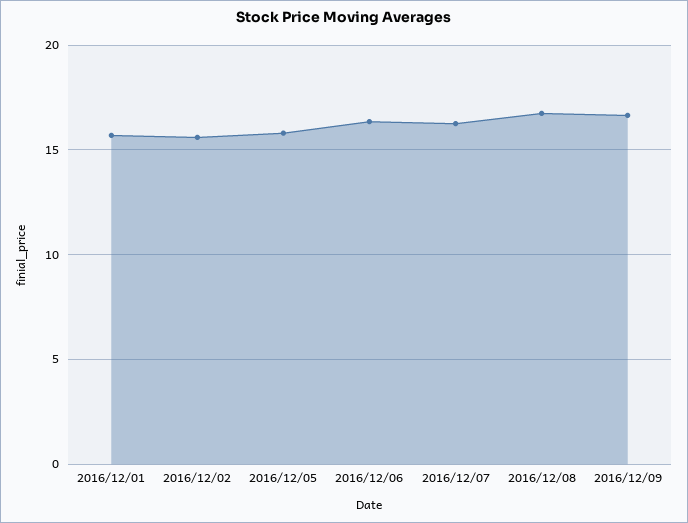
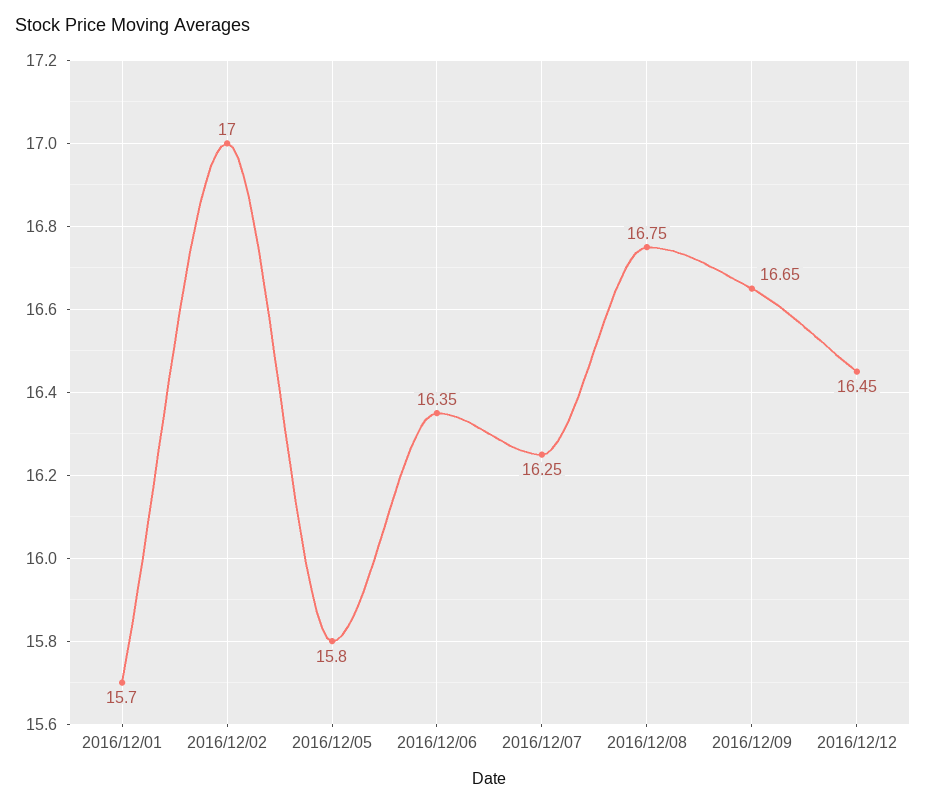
2016/12/02: 15.5 -> 17
2016/12/12: none -> 16.45

